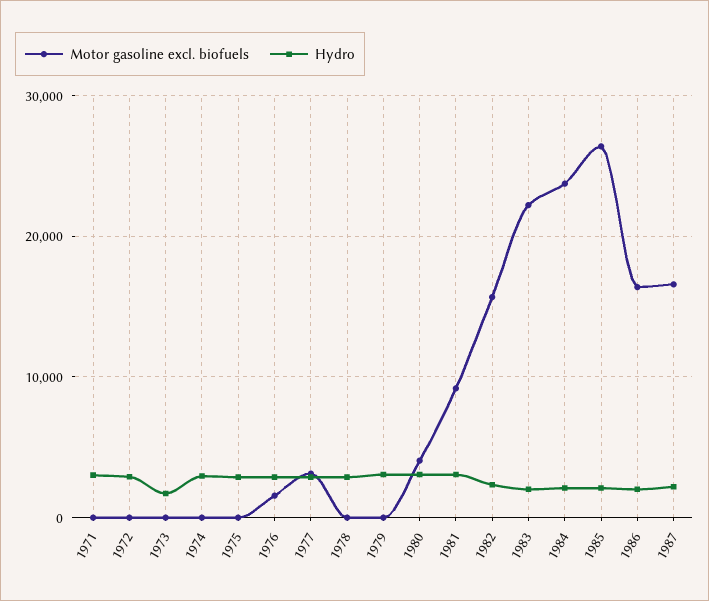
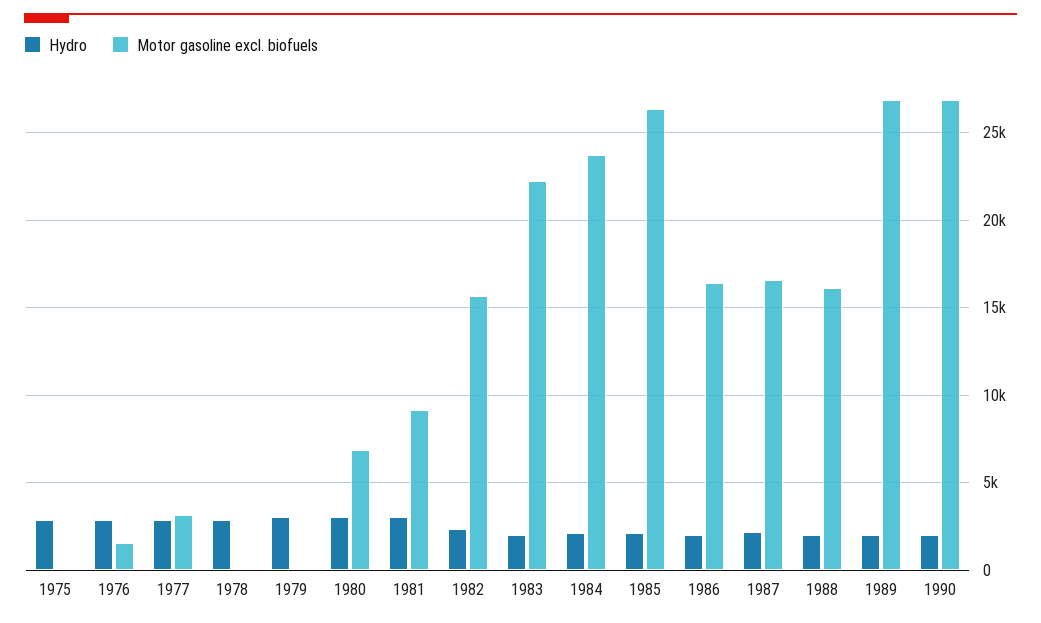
Motor gasoline excl. biofuels, 1971: 0 -> none
Hydro, 1971: 3000 -> none
Motor gasoline excl. biofuels, 1972: 0 -> none
Hydro, 1972: 3000 -> none
Motor gasoline excl. biofuels, 1973: 0 -> none
Hydro, 1973: 2000 -> none
Motor gasoline excl. biofuels, 1974: 0 -> none
Hydro, 1974: 3000 -> none
Motor gasoline excl. biofuels, 1980: 4000 -> 7000
Hydro, 1988: none -> 2000
Motor gasoline excl. biofuels, 1988: none -> 16000
Hydro, 1989: none -> 2000
Motor gasoline excl. biofuels, 1989: none -> 27000
Hydro, 1990: none -> 2000
Motor gasoline excl. biofuels, 1990: none -> 27000

